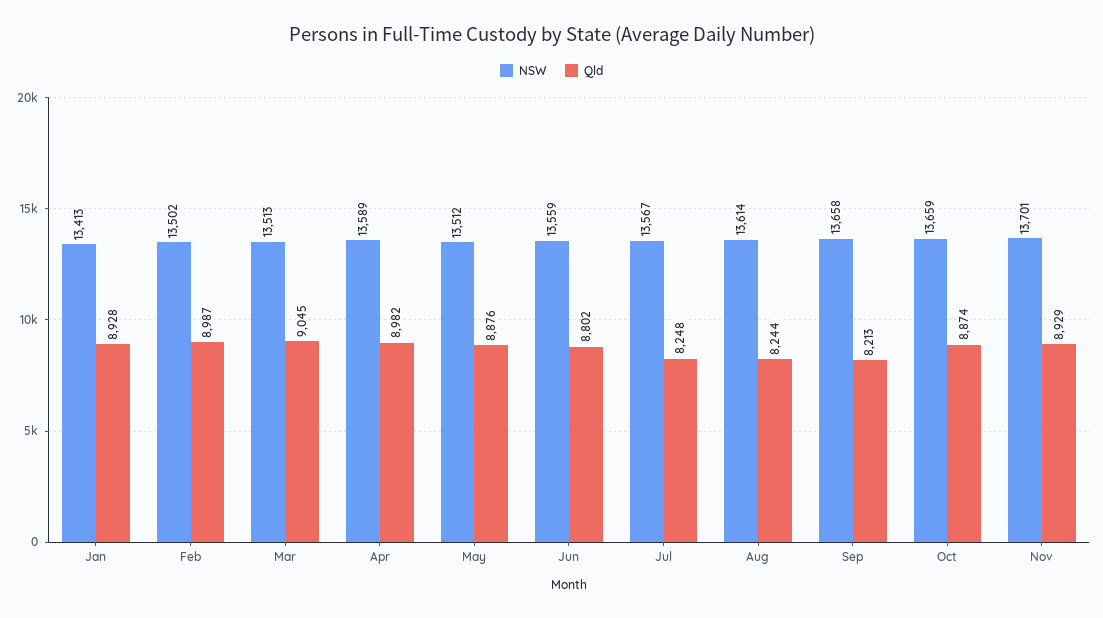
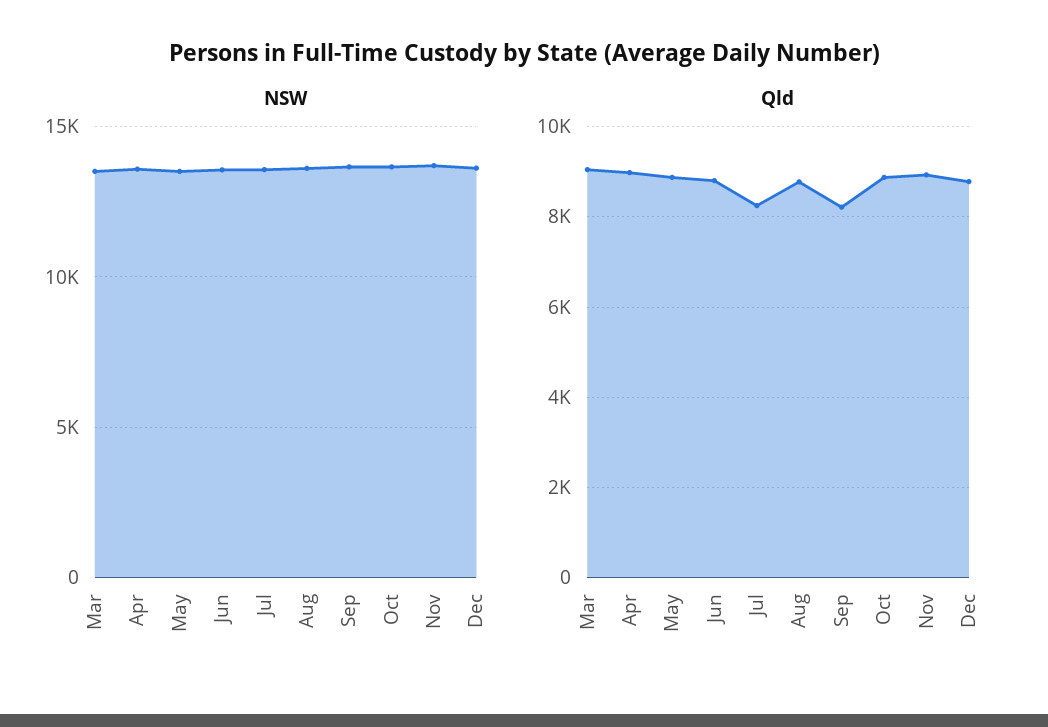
NSW, Jan: 13413 -> none
Qld, Jan: 8928 -> none
NSW, Feb: 13502 -> none
Qld, Feb: 8987 -> none
Qld, Aug: 8244 -> 8800
NSW, Dec: none -> 13500
Qld, Dec: none -> 8800

